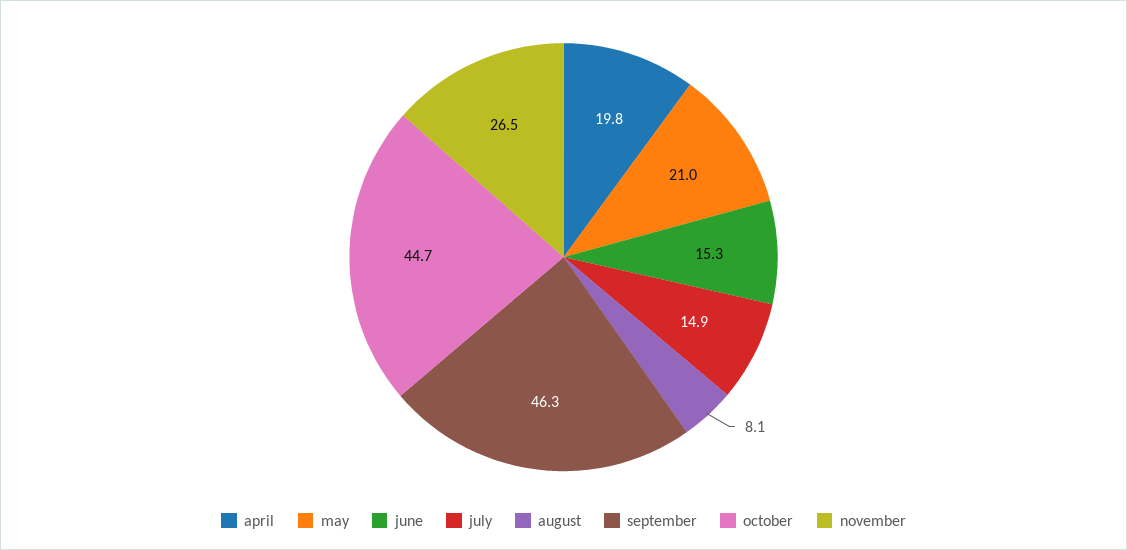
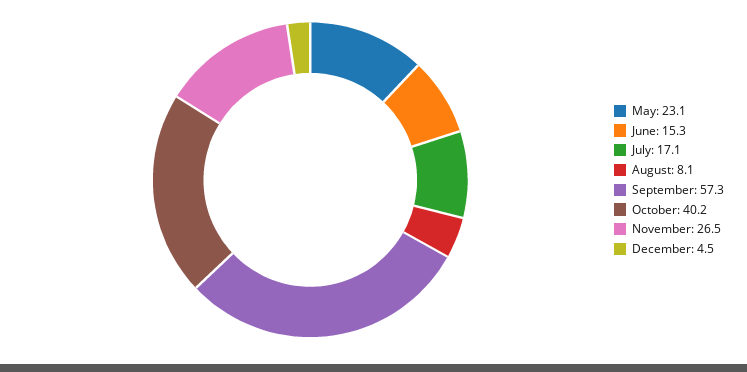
april: 19.8 -> none
may: 21 -> 23.1
july: 14.9 -> 17.1
september: 46.3 -> 57.3
october: 44.7 -> 40.2
December: none -> 4.5

